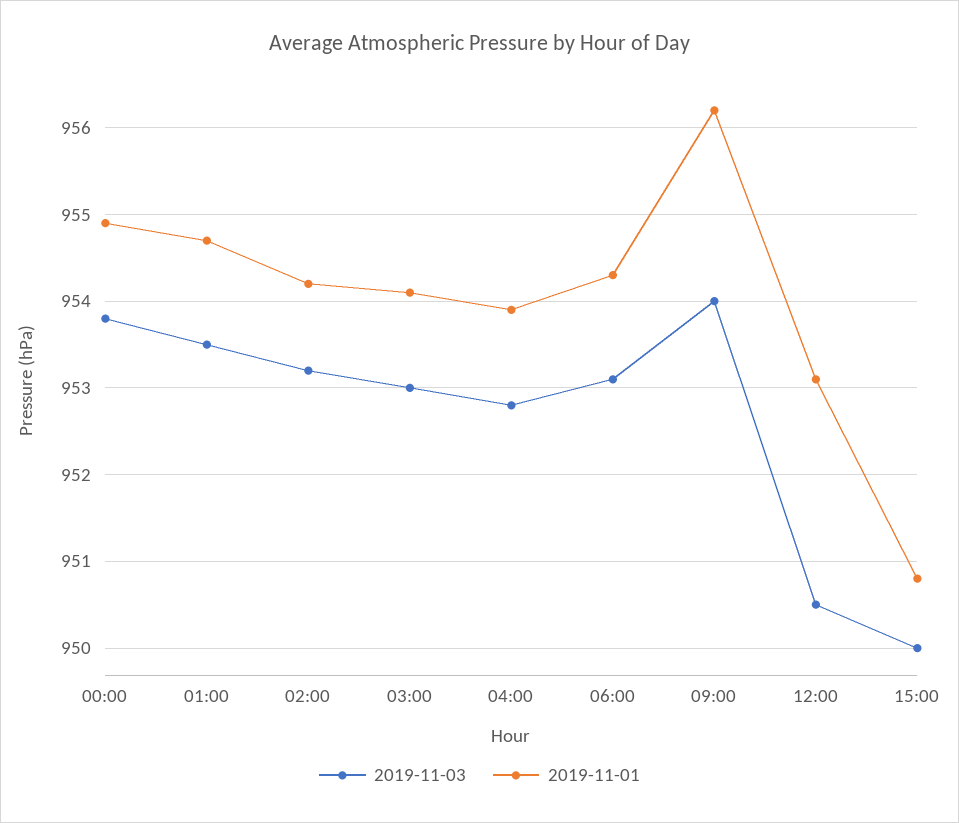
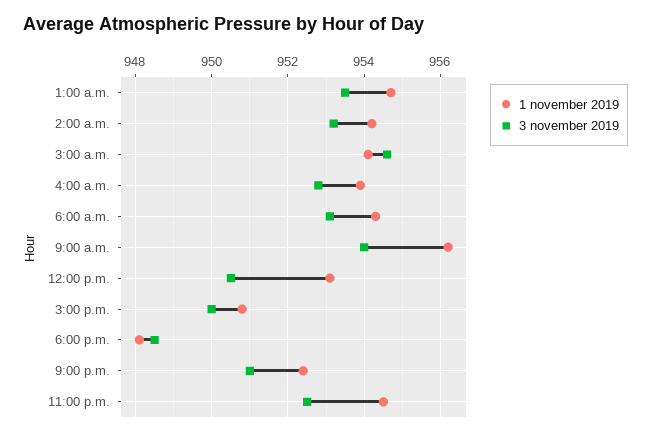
2019-11-03, 00:00: 953.8 -> none
2019-11-01, 00:00: 954.9 -> none
2019-11-03, 03:00: 953 -> 954.5
2019-11-01, 6:00 p.m.: none -> 948
2019-11-03, 6:00 p.m.: none -> 948.5
2019-11-01, 9:00 p.m.: none -> 952.5
2019-11-03, 9:00 p.m.: none -> 951
2019-11-01, 11:00 p.m.: none -> 954.5
2019-11-03, 11:00 p.m.: none -> 952.5

